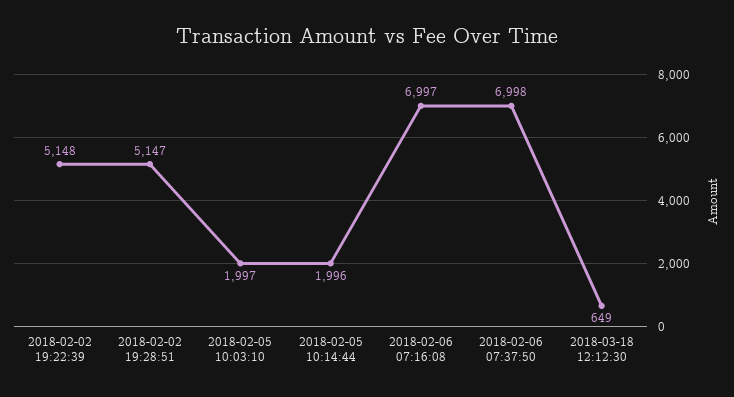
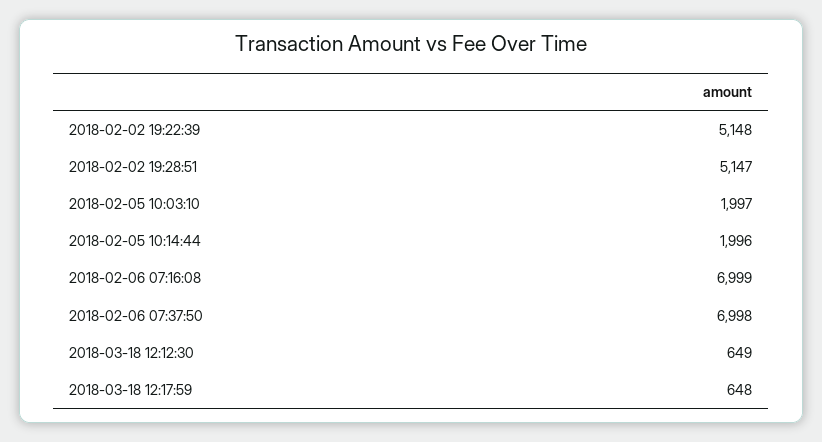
2018-02-06 07:16:08: 6997 -> 6999
2018-03-18 12:17:59: none -> 648

